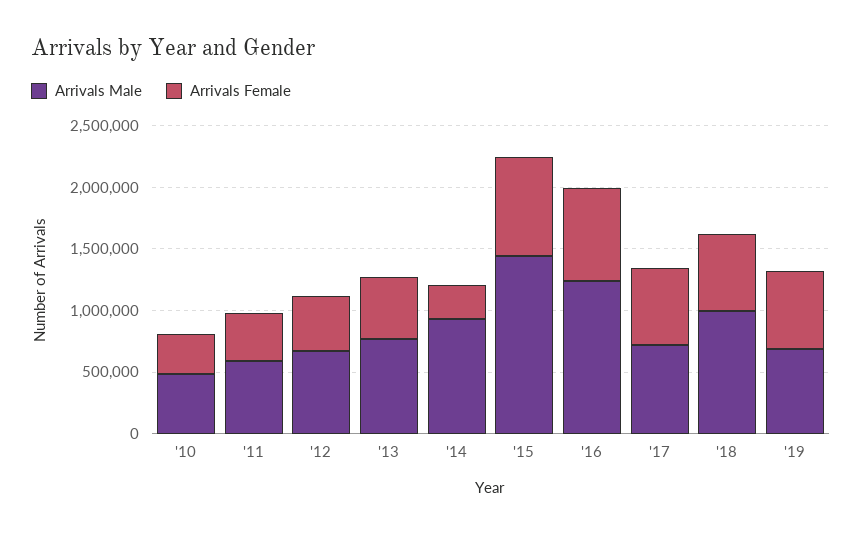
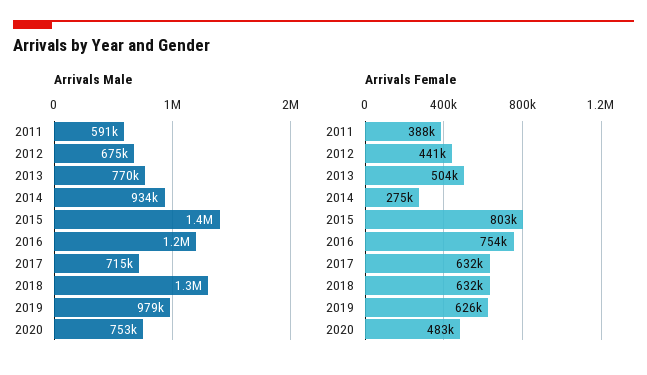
Arrivals Male, '10: 500000 -> none
Arrivals Female, '10: 300000 -> none
Arrivals Male, '18: 1000000 -> 1300000
Arrivals Male, '19: 700000 -> 979000
Arrivals Male, 2020: none -> 753000
Arrivals Female, 2020: none -> 483000

